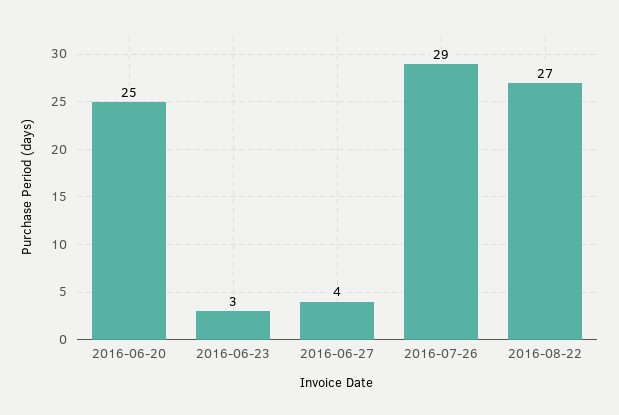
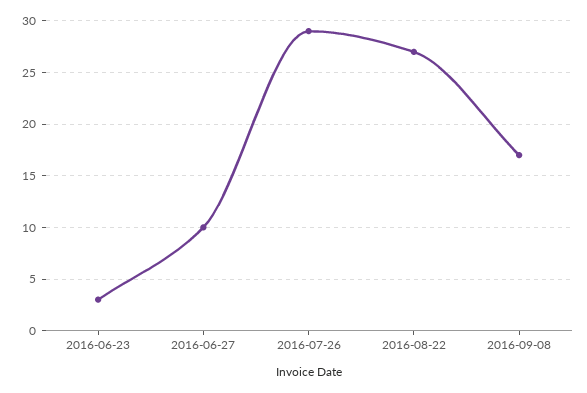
2016-06-20: 25 -> none
2016-06-27: 4 -> 10
2016-09-08: none -> 17

